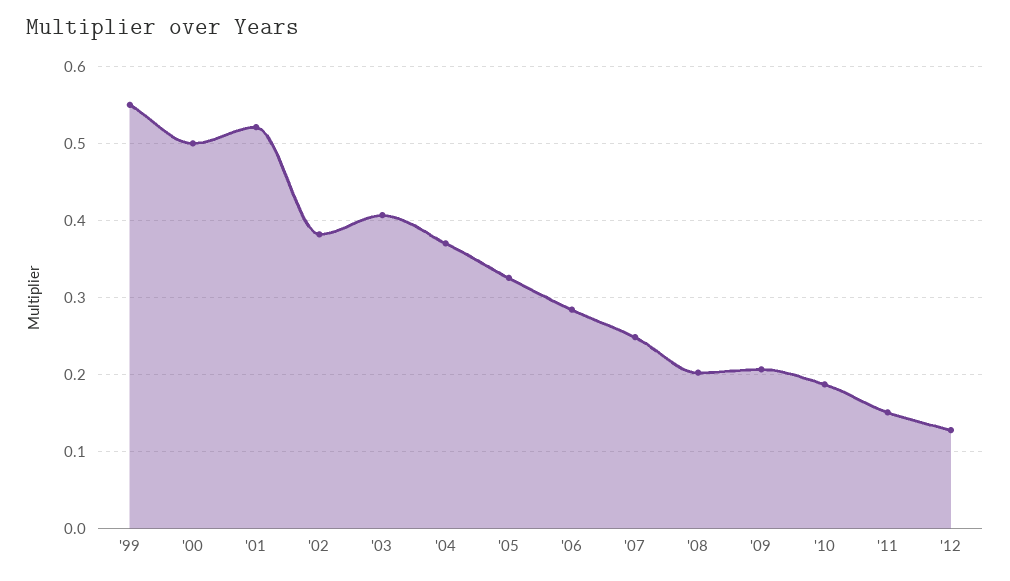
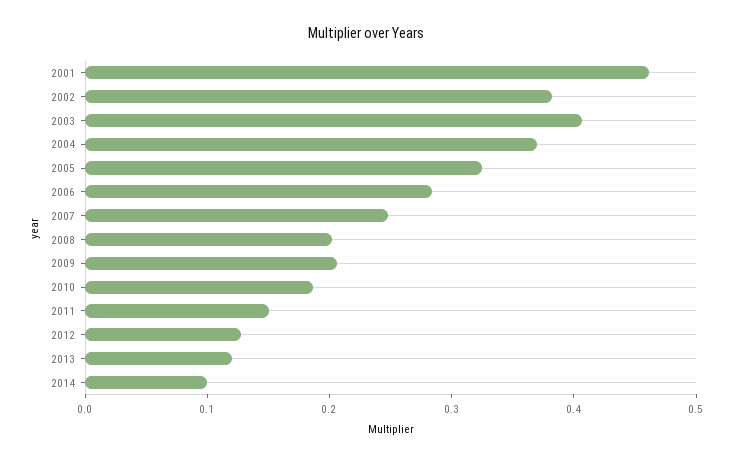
'99: 0.55 -> none
'00: 0.5 -> none
'01: 0.52 -> 0.46
2013: none -> 0.12
2014: none -> 0.1

